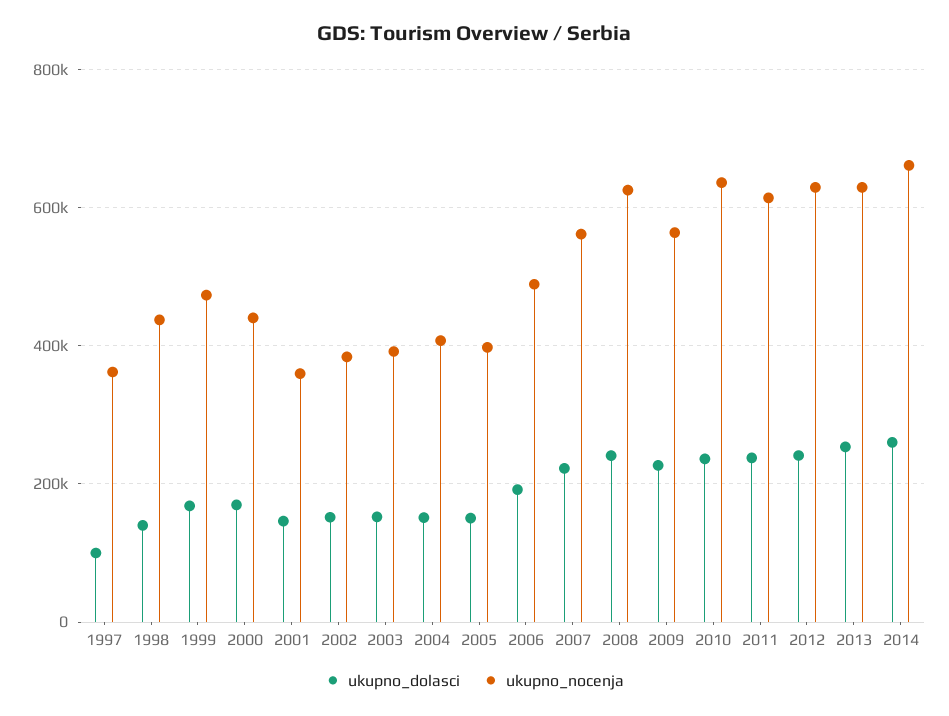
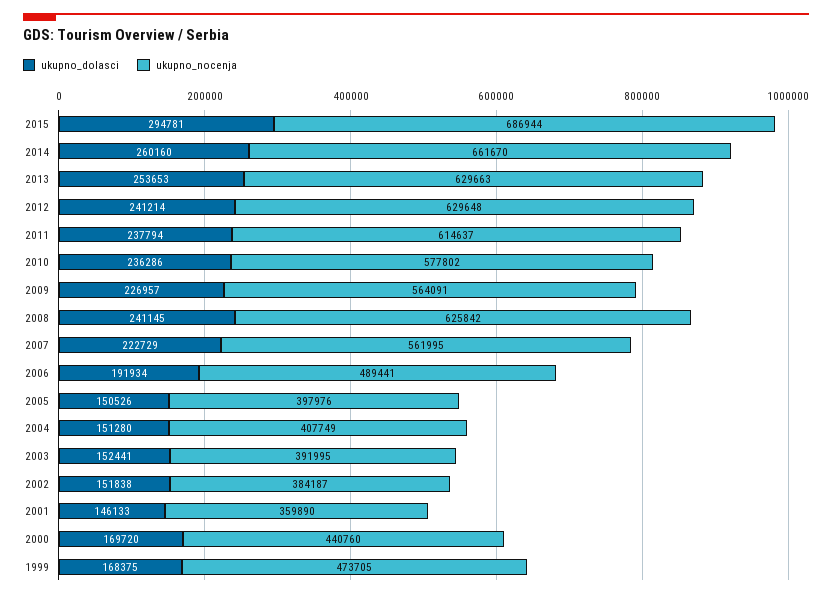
ukupno_dolasci, 1997: 100000 -> none
ukupno_nocenja, 1997: 360000 -> none
ukupno_dolasci, 1998: 140000 -> none
ukupno_nocenja, 1998: 440000 -> none
ukupno_nocenja, 2010: 640000 -> 577802
ukupno_dolasci, 2015: none -> 294781
ukupno_nocenja, 2015: none -> 686944

